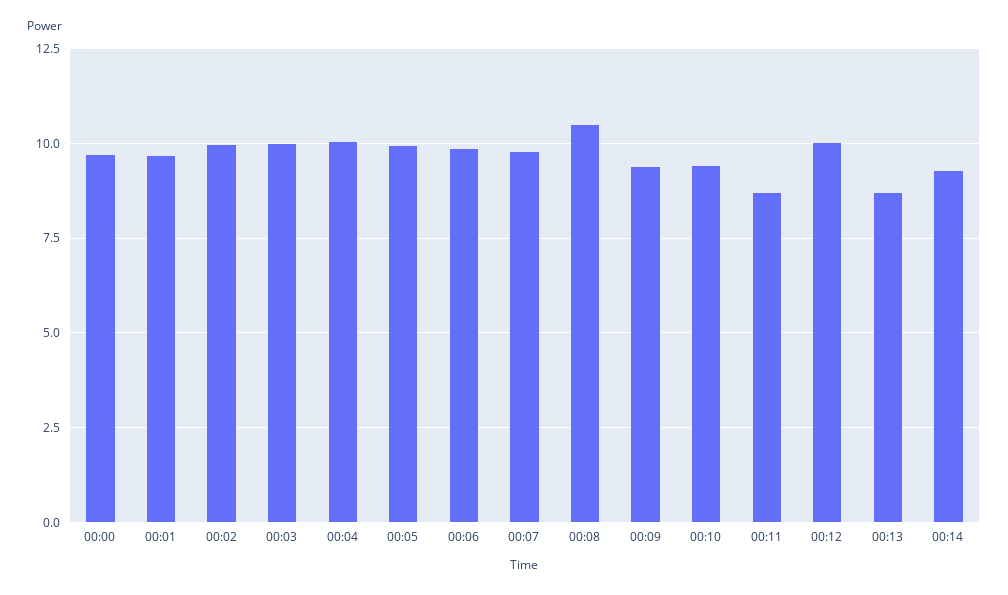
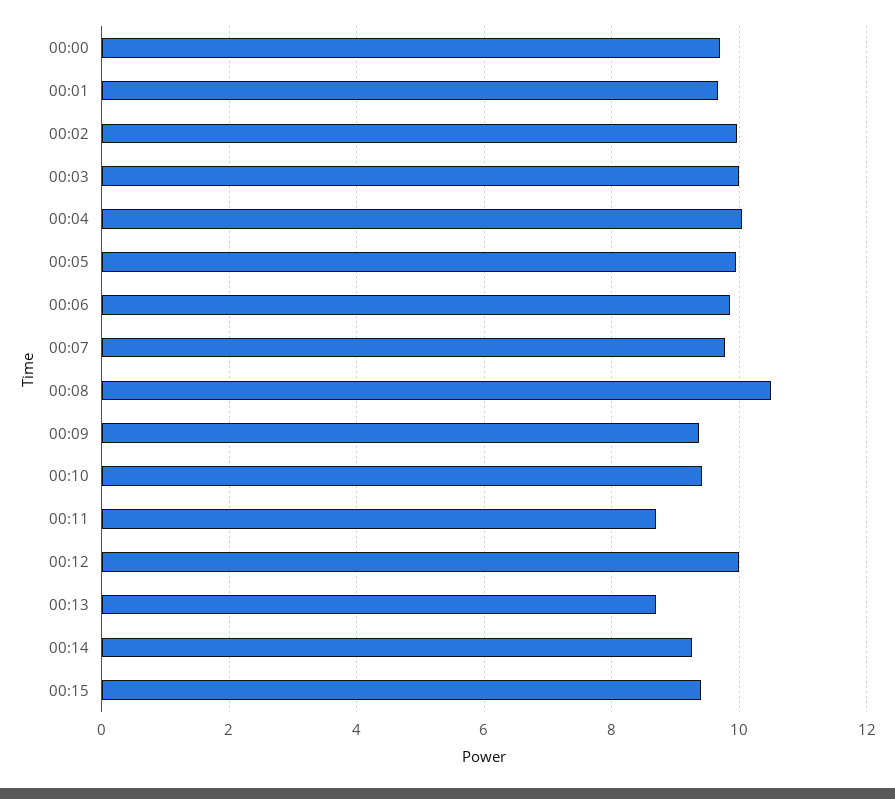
00:15: none -> 9.4

